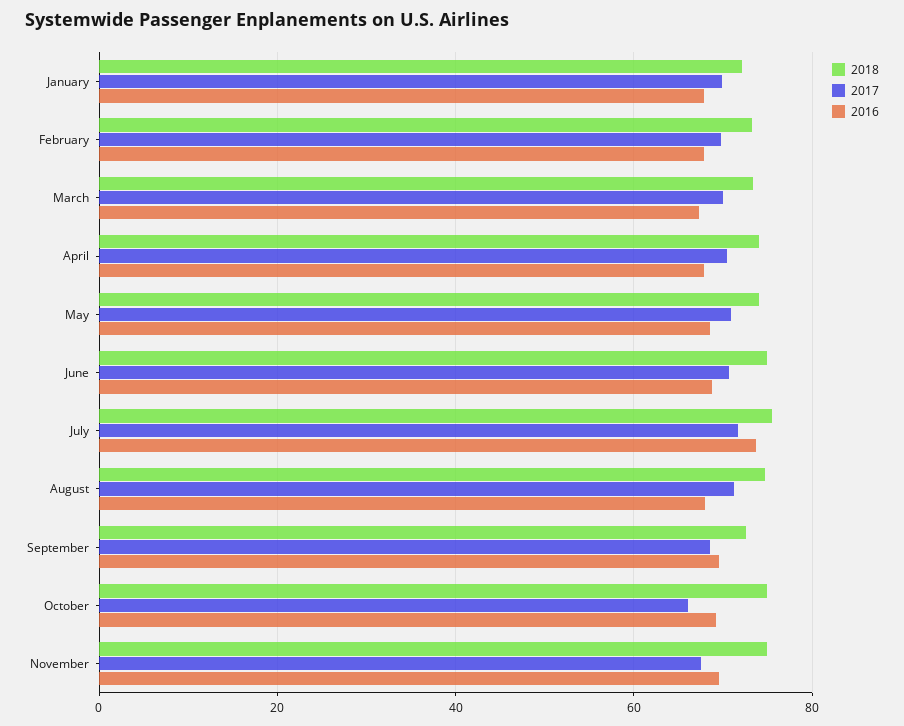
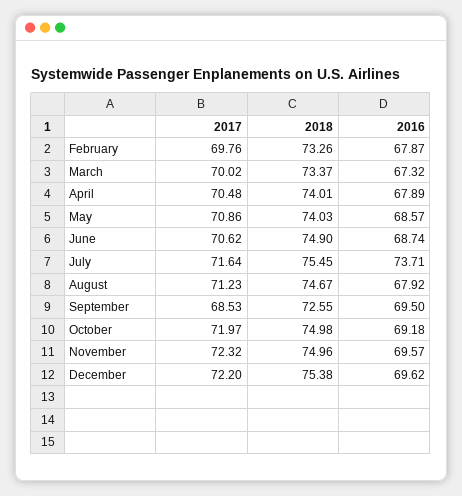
2018, January: 72 -> none
2017, January: 70 -> none
2016, January: 68 -> none
2017, October: 66 -> 71.97
2017, November: 68 -> 72.32
2017, December: none -> 72.2
2018, December: none -> 75.38
2016, December: none -> 69.62

